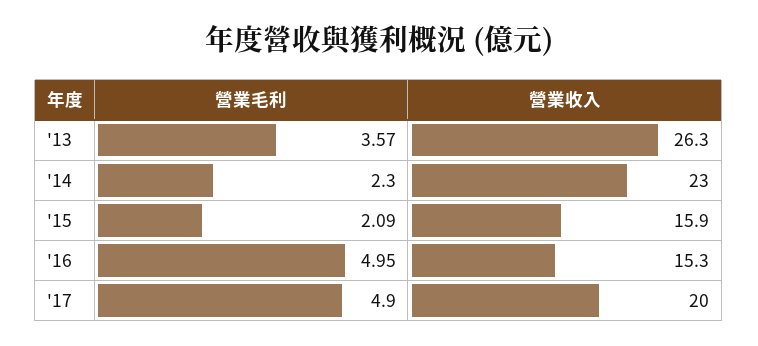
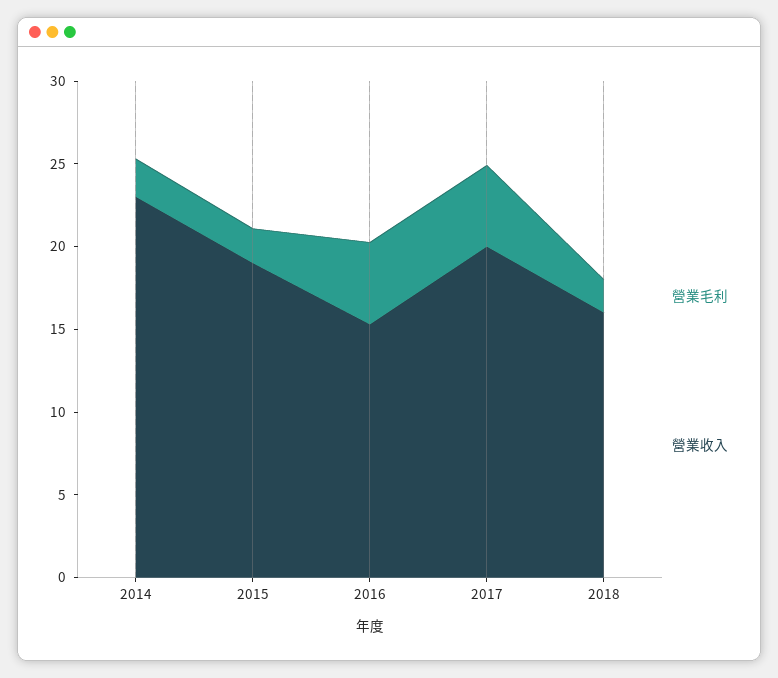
營業毛利, '13: 3.57 -> none
營業收入, '13: 26.3 -> none
營業收入, '15: 15.9 -> 19
營業毛利, 2018: none -> 2
營業收入, 2018: none -> 16

